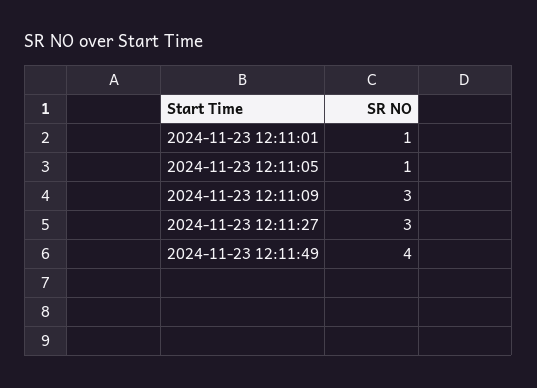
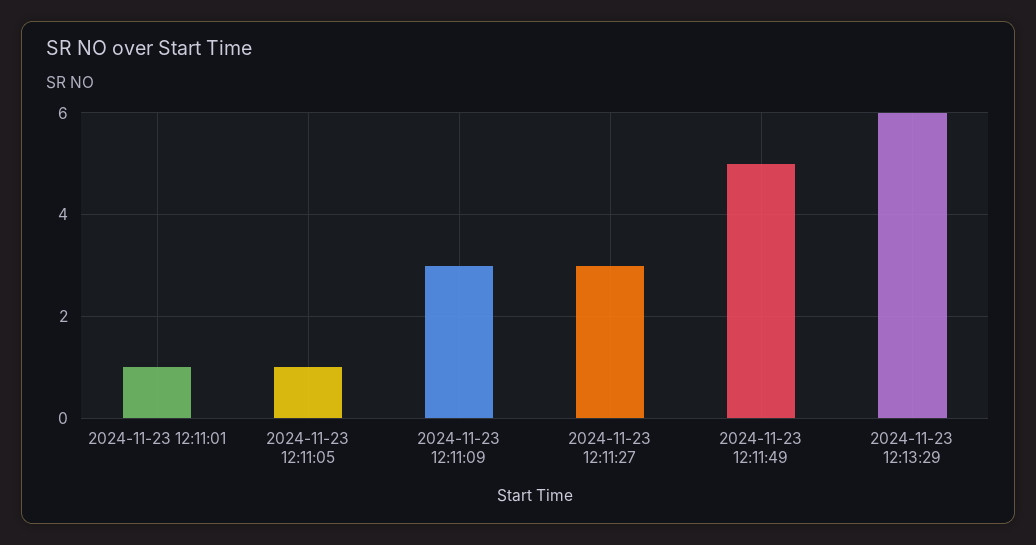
2024-11-23 12:11:49: 4 -> 5
2024-11-23 12:13:29: none -> 6

